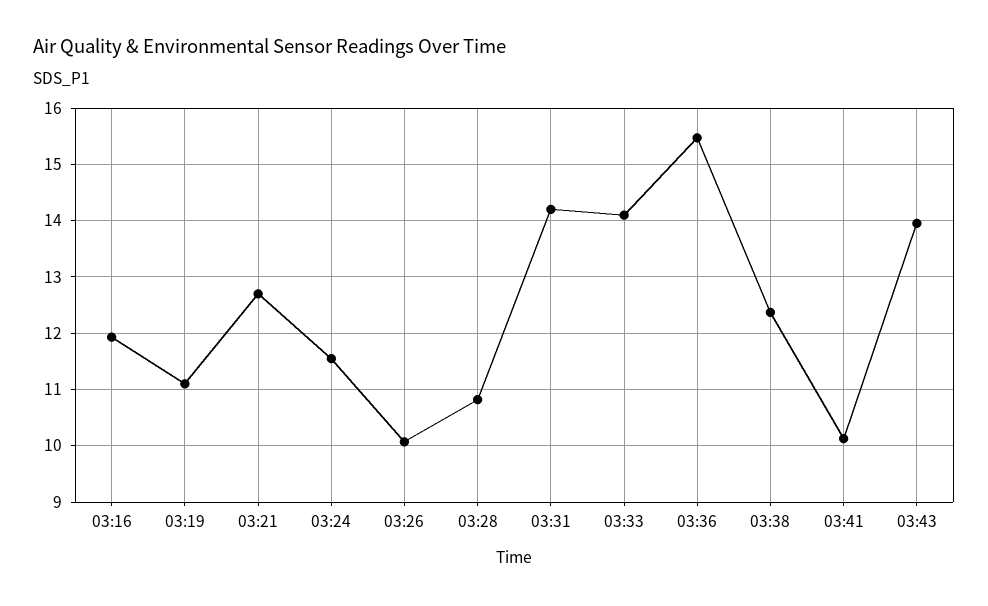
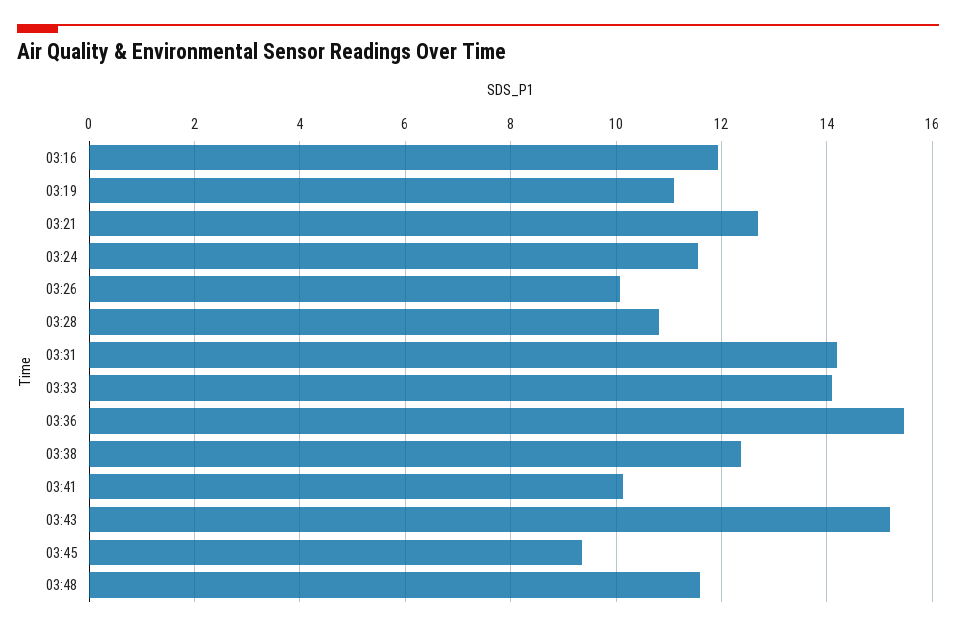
03:43: 14 -> 15.2
03:45: none -> 9.4
03:48: none -> 11.6

